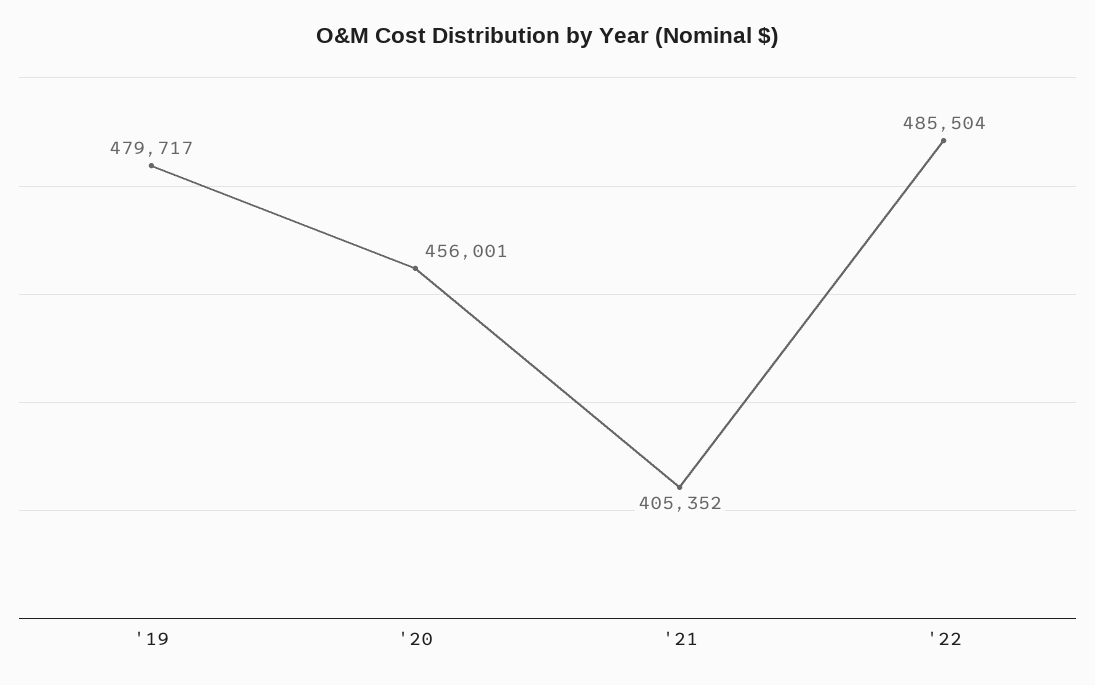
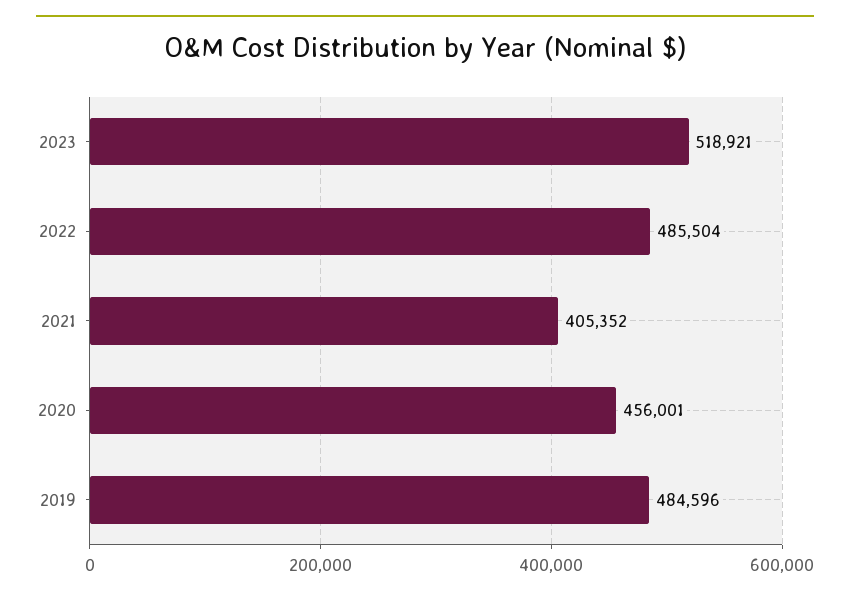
'19: 479717 -> 484596
2023: none -> 518921

